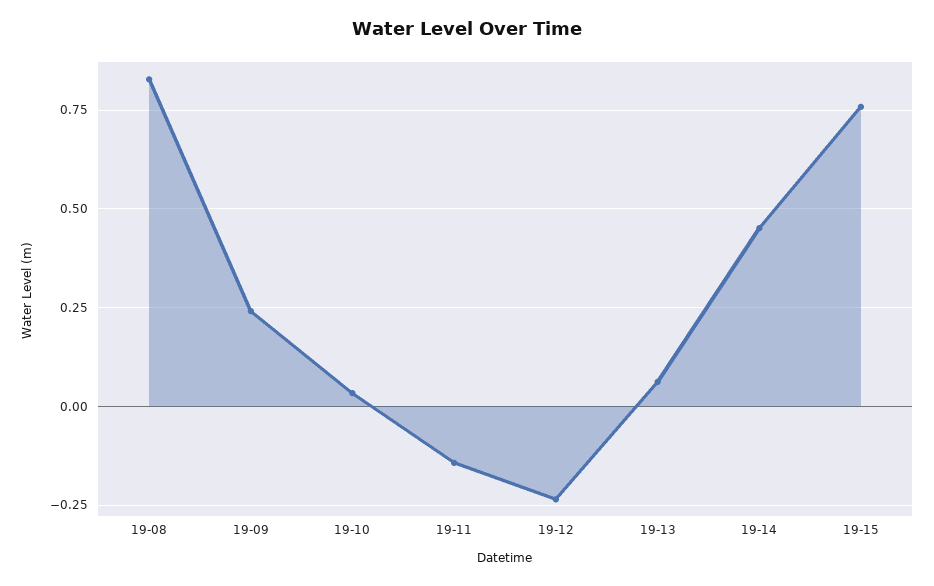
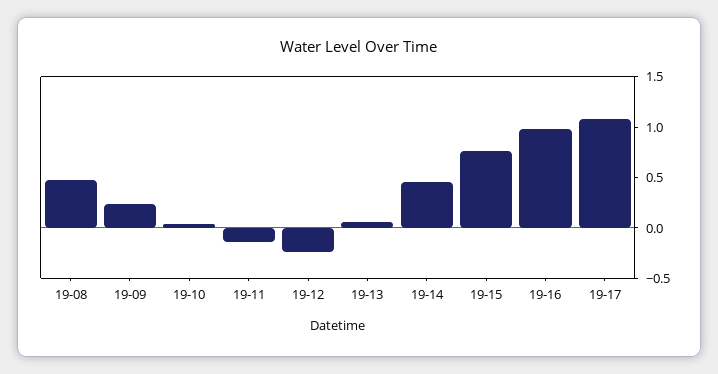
19-08: 0.825 -> 0.5
19-16: none -> 1
19-17: none -> 1.1

